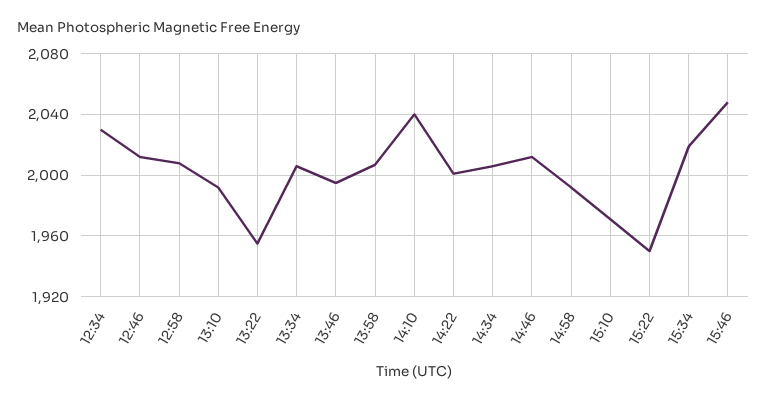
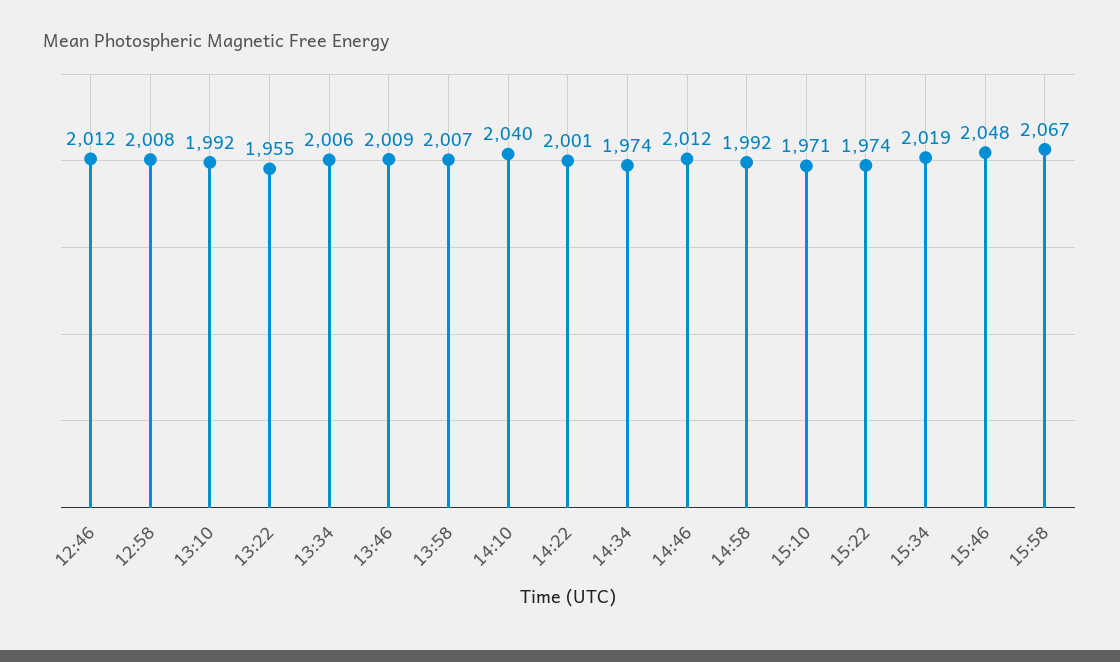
12:34: 2030 -> none
13:46: 1995 -> 2009
14:34: 2005 -> 1974
15:22: 1950 -> 1974
15:58: none -> 2067

